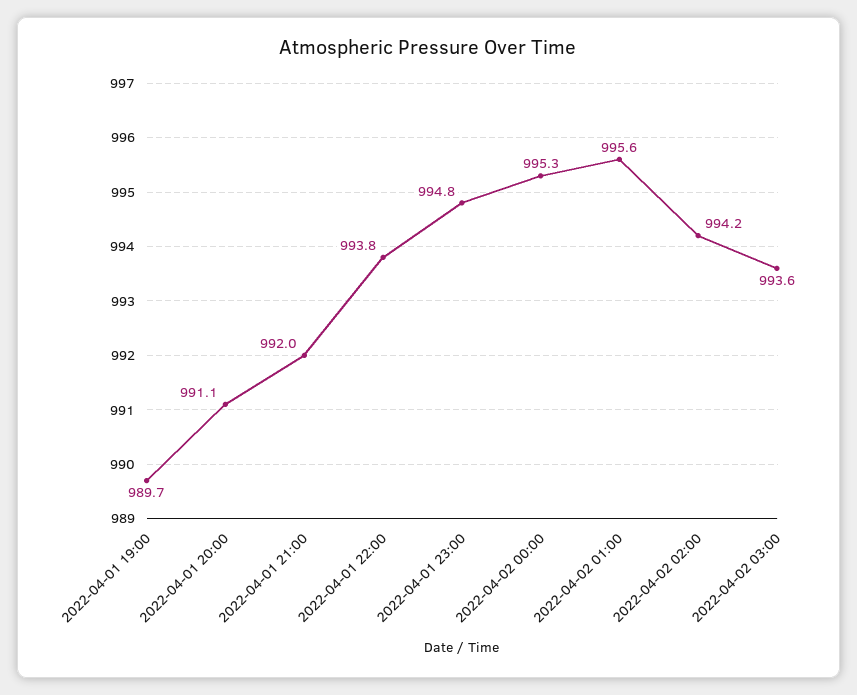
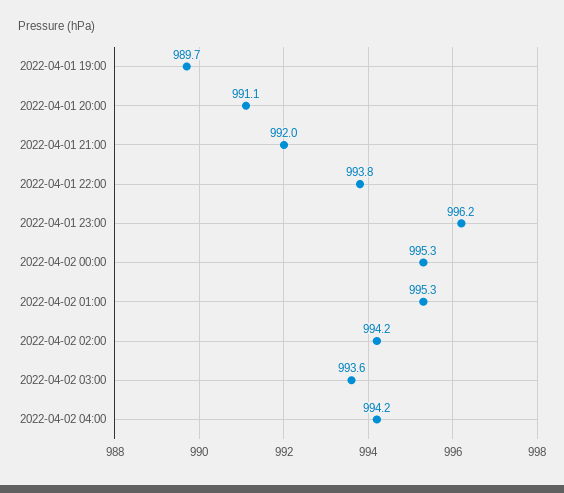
2022-04-01 23:00: 994.8 -> 996.2
2022-04-02 01:00: 995.6 -> 995.3
2022-04-02 04:00: none -> 994.2

